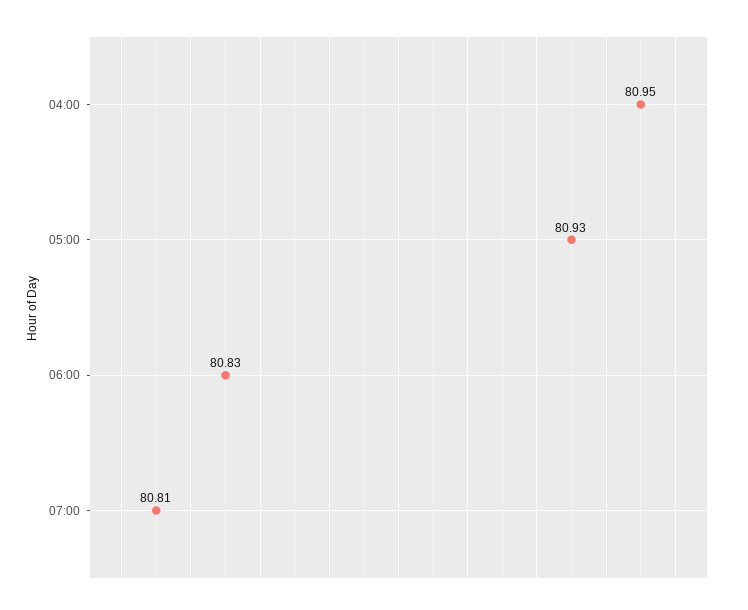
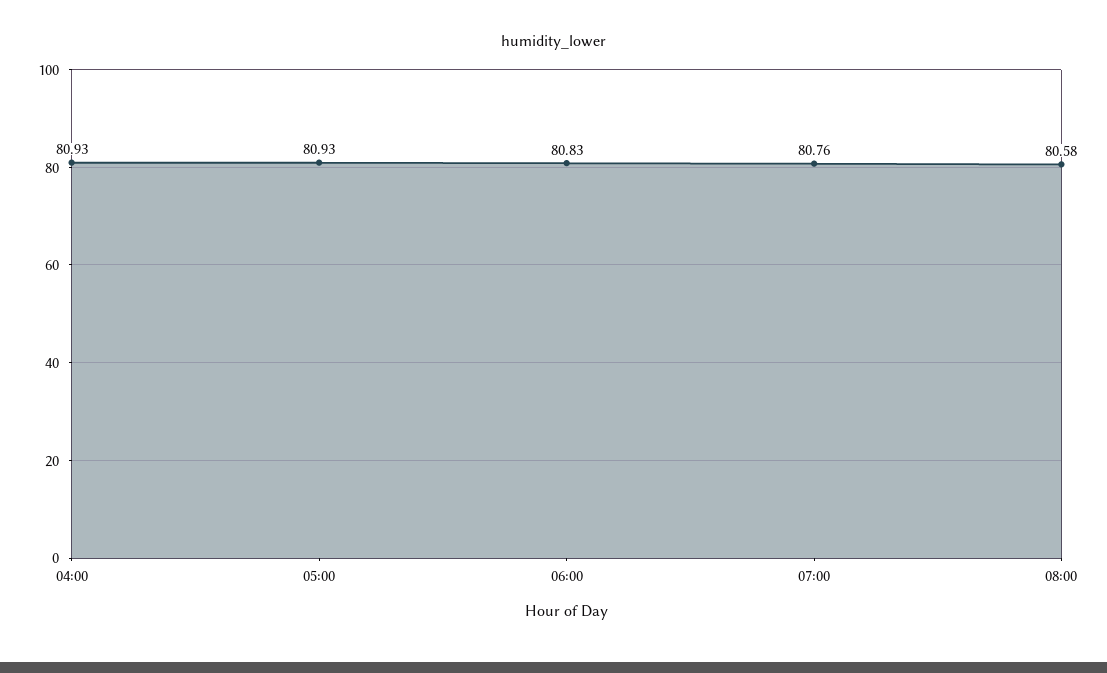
04:00: 80.95 -> 80.93
07:00: 80.81 -> 80.76
08:00: none -> 80.58

